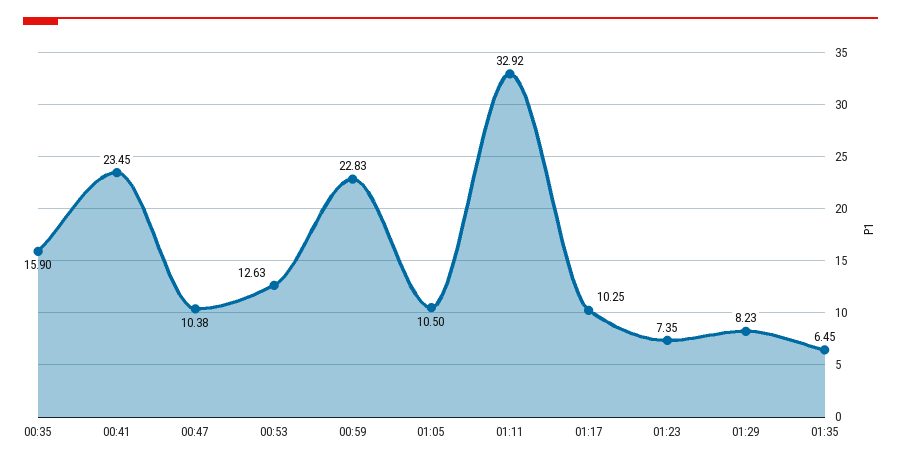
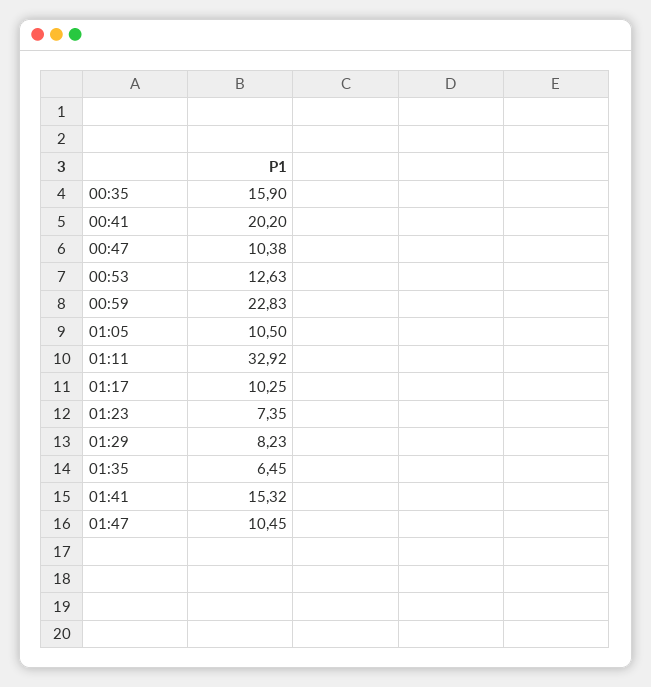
00:41: 23.45 -> 20.2
01:41: none -> 15.32
01:47: none -> 10.45

